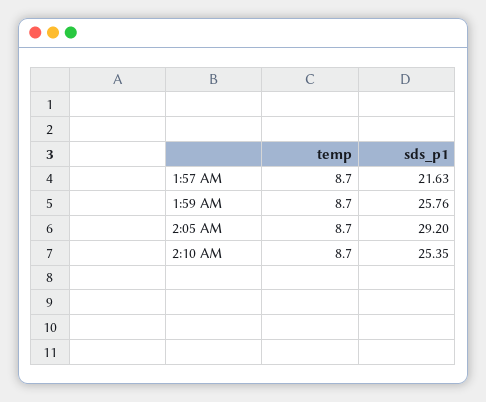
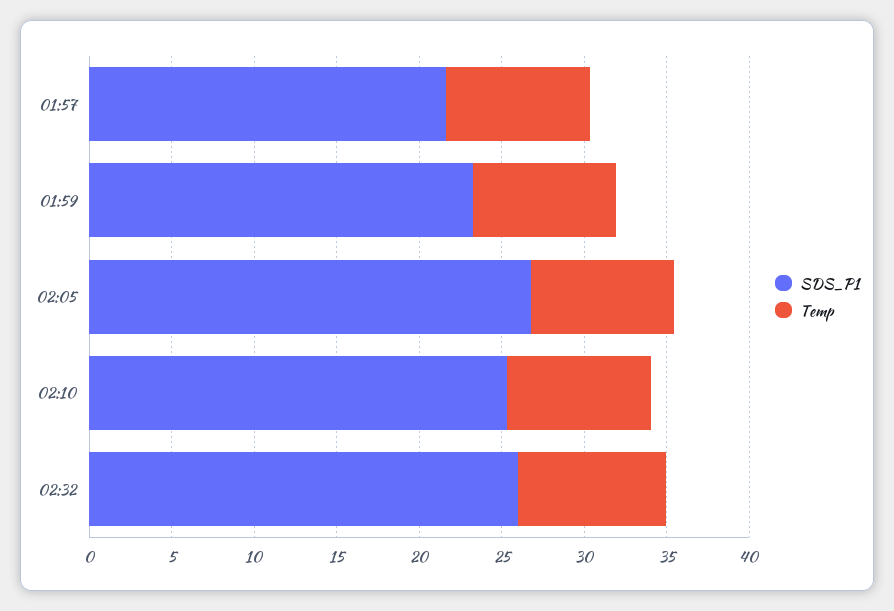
sds_p1, 1:59 AM: 25.76 -> 23
sds_p1, 2:05 AM: 29.2 -> 27
sds_p1, 02:32: none -> 26
temp, 02:32: none -> 9

